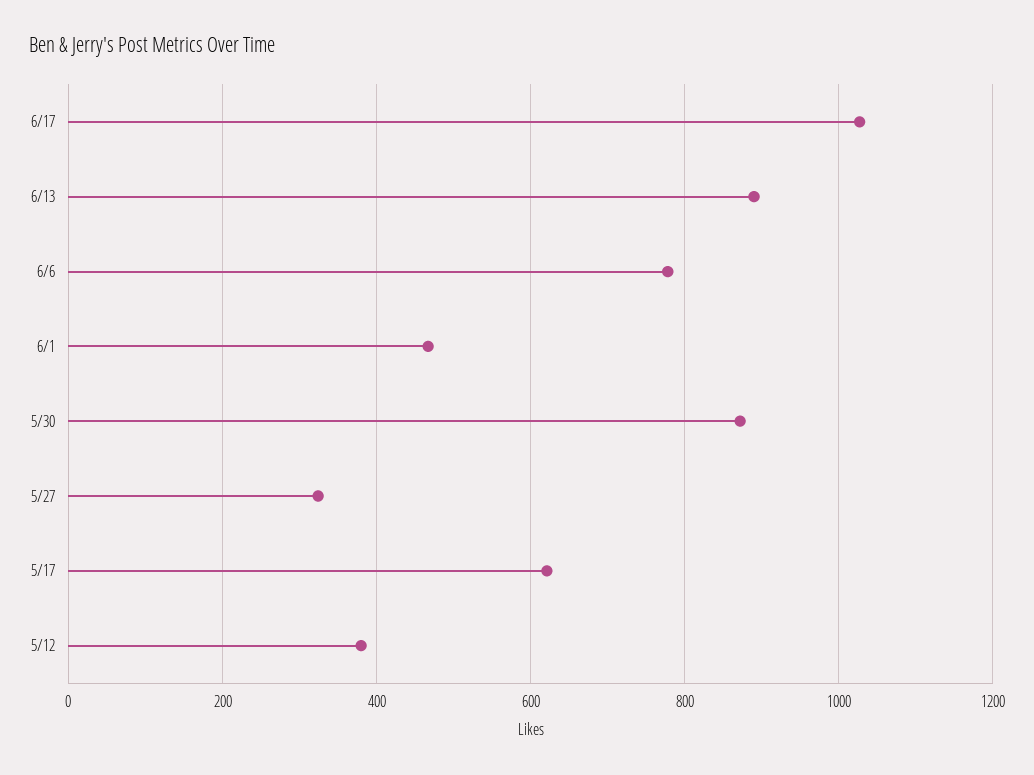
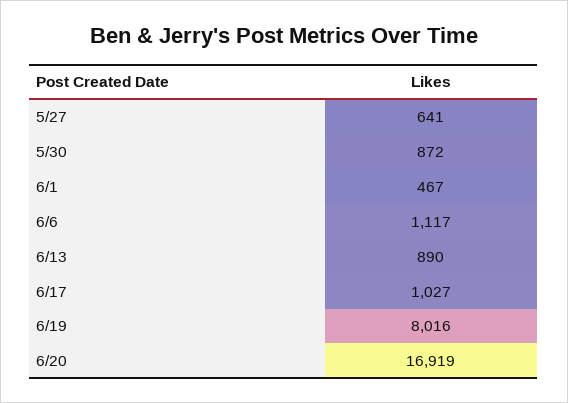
6/6: 780 -> 1117
5/27: 320 -> 641
5/17: 620 -> none
5/12: 380 -> none
6/19: none -> 8016
6/20: none -> 16919

